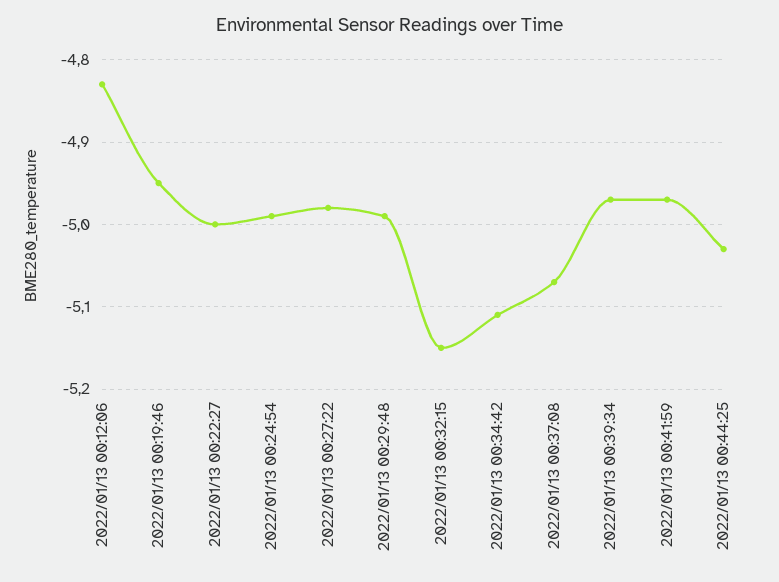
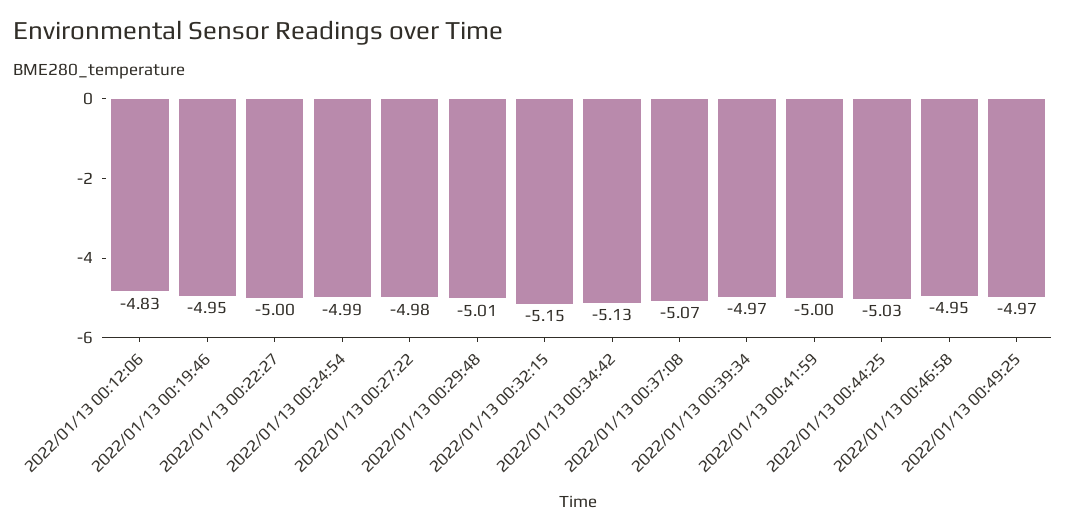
2022/01/13 00:29:48: -4.99 -> -5.01
2022/01/13 00:34:42: -5.11 -> -5.13
2022/01/13 00:41:59: -4.97 -> -5
2022/01/13 00:46:58: none -> -4.95
2022/01/13 00:49:25: none -> -4.97

